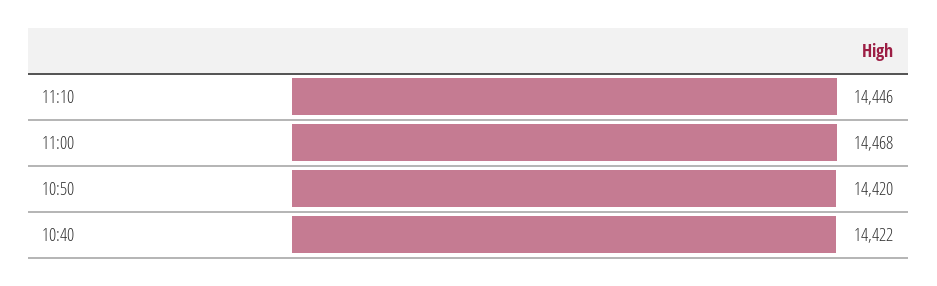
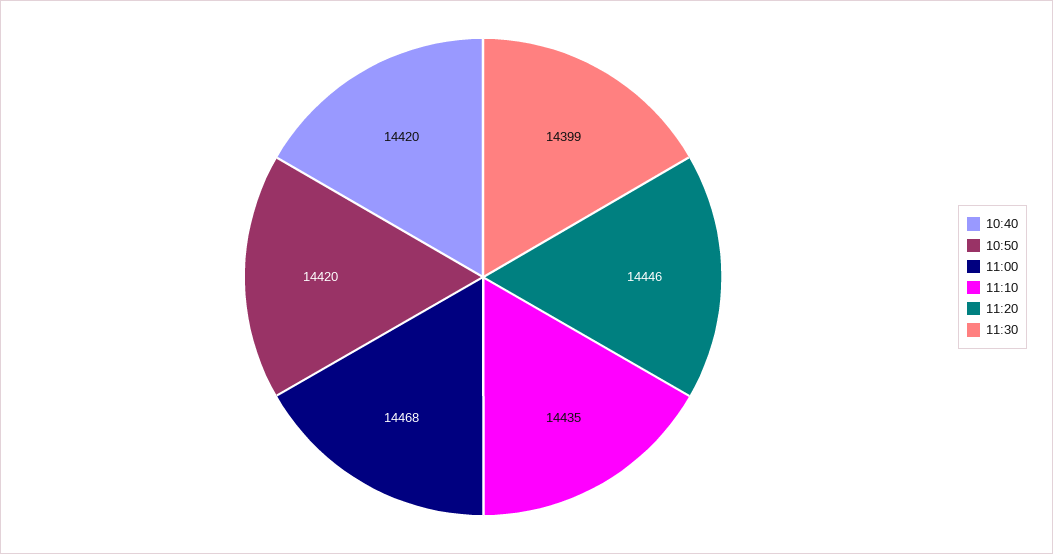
11:10: 14446 -> 14435
10:40: 14422 -> 14420
11:20: none -> 14446
11:30: none -> 14399

